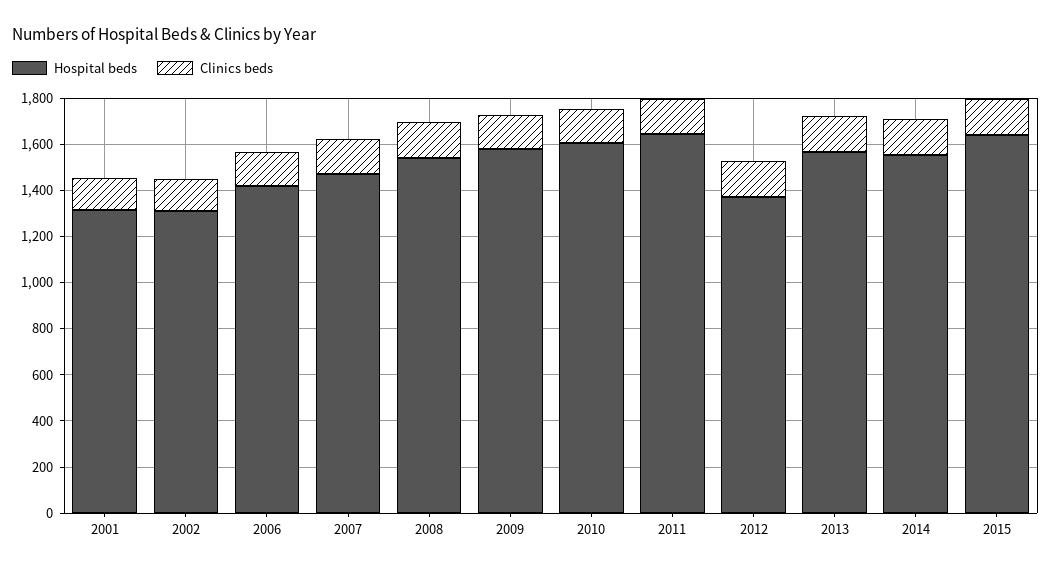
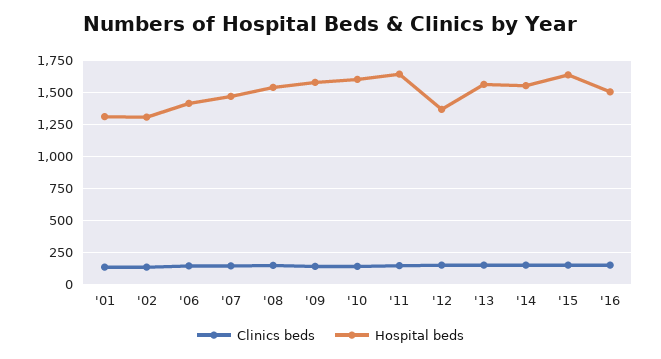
Clinics beds, '16: none -> 150
Hospital beds, '16: none -> 1500

